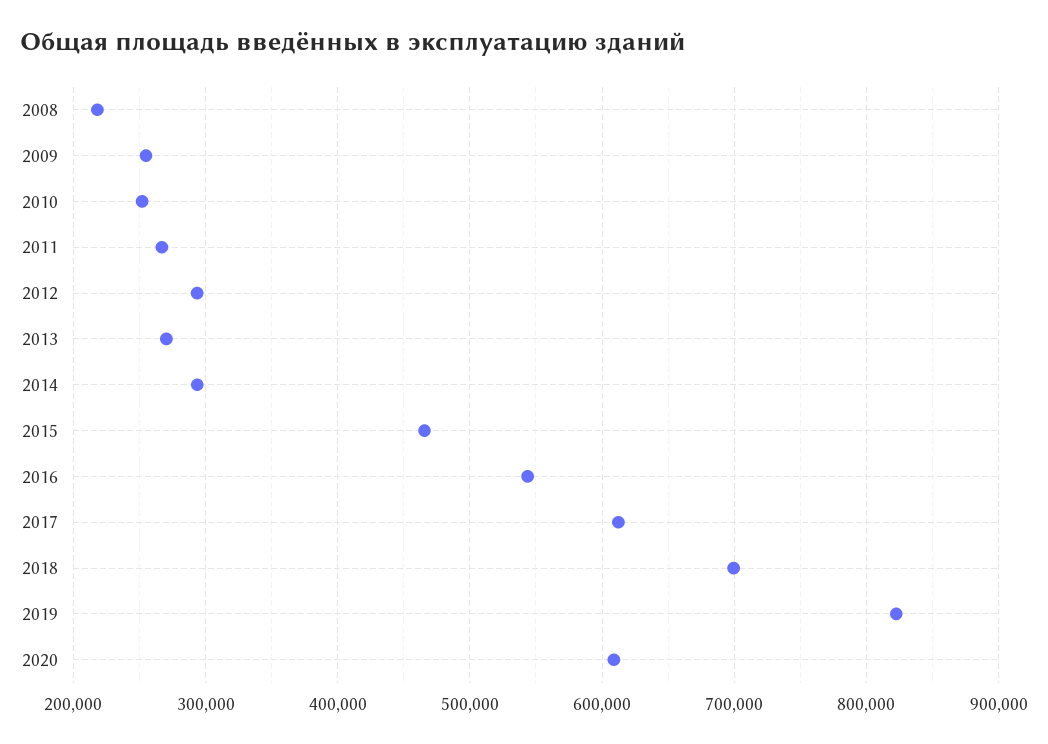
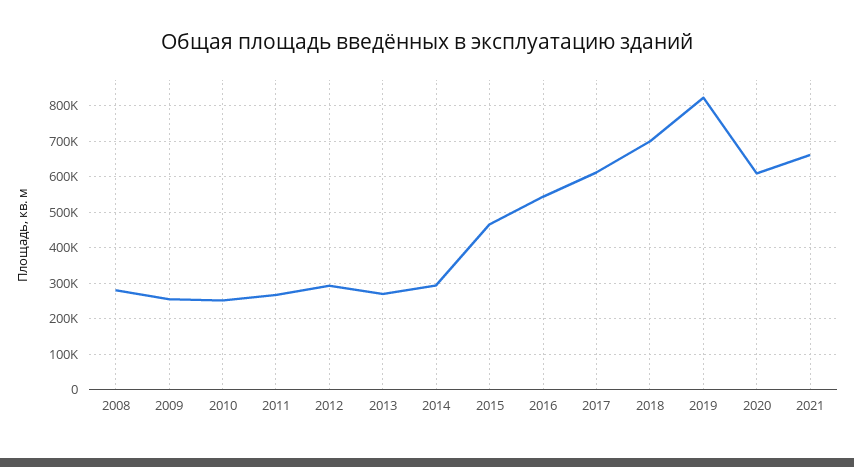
2008: 220000 -> 280000
2021: none -> 660000

